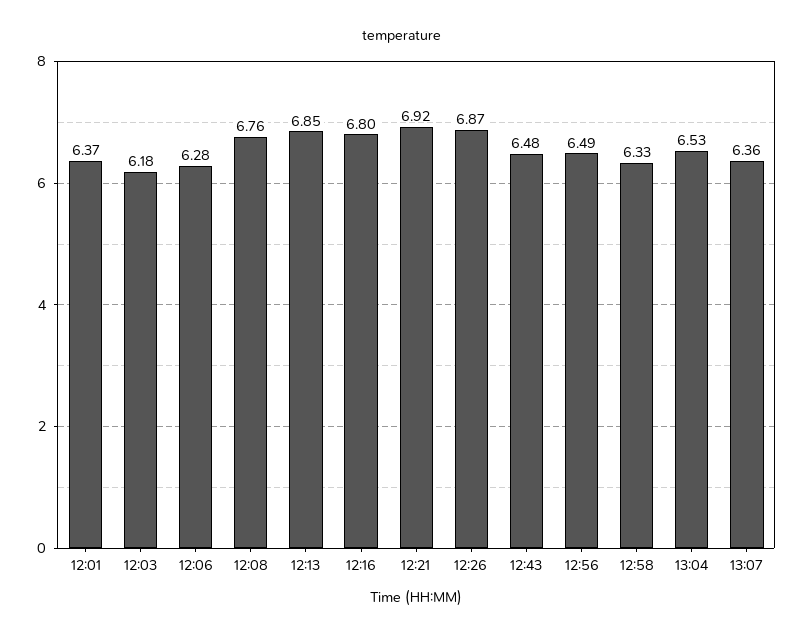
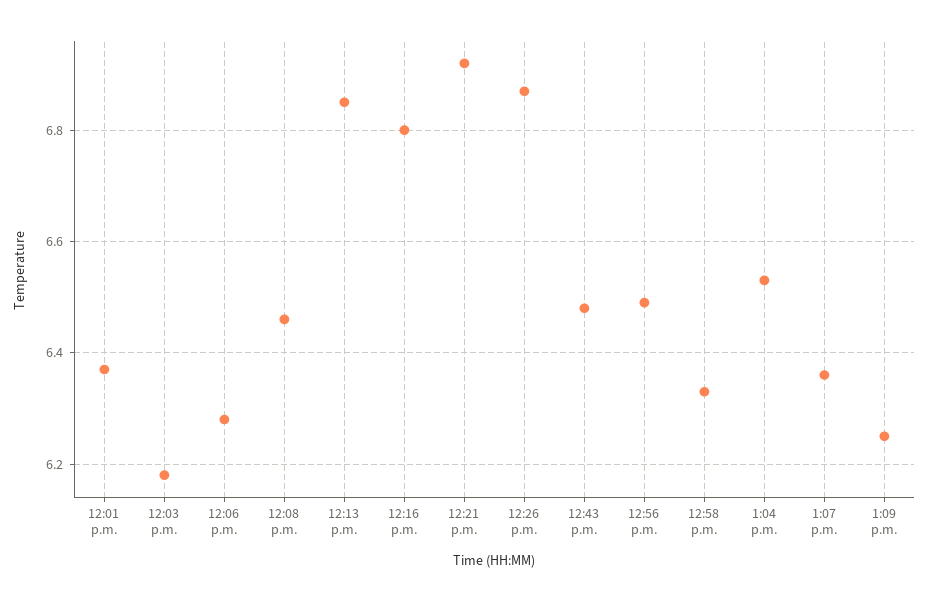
12:08: 6.76 -> 6.45
1:09 p.m.: none -> 6.25

